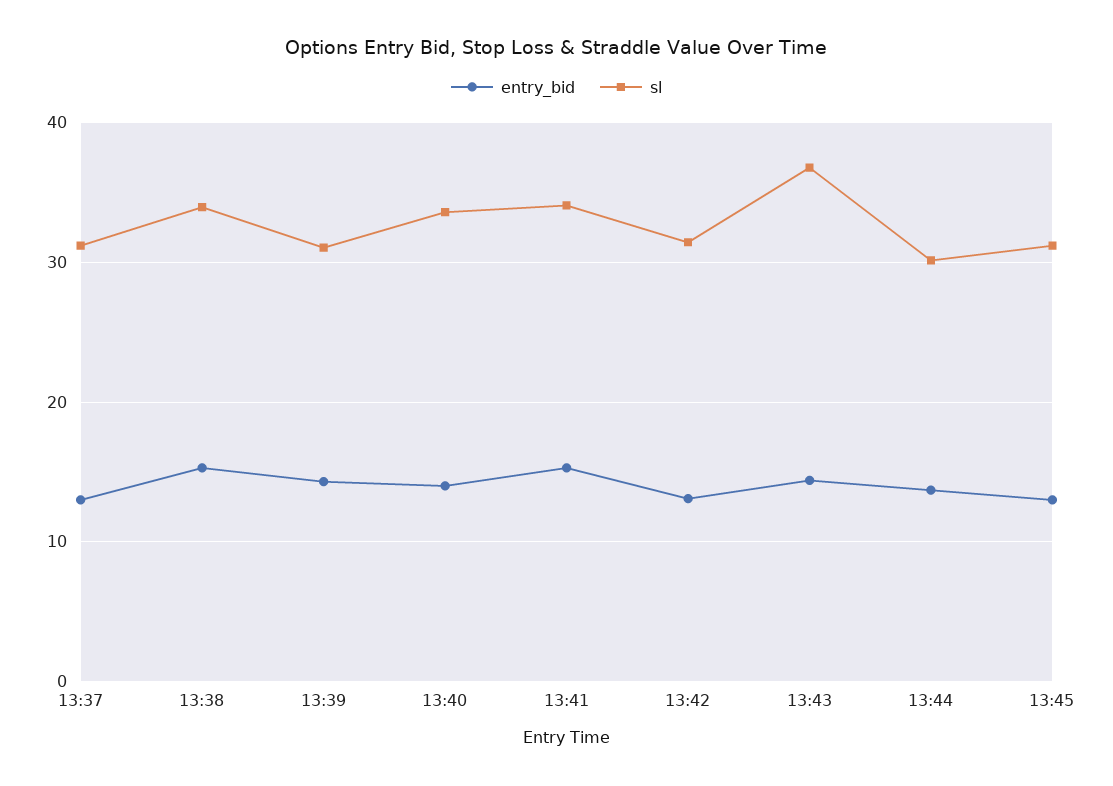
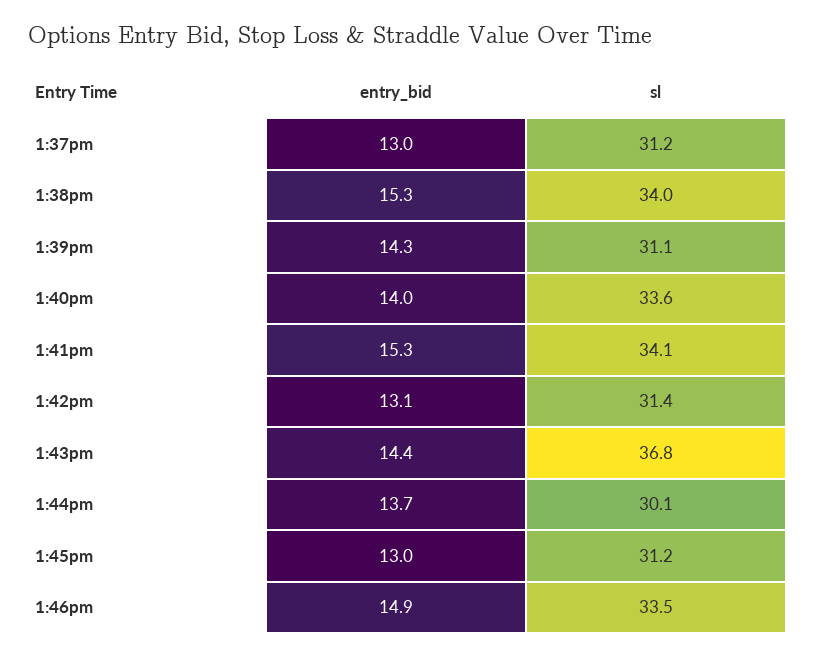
entry_bid, 1:46pm: none -> 14.9
sl, 1:46pm: none -> 33.5

